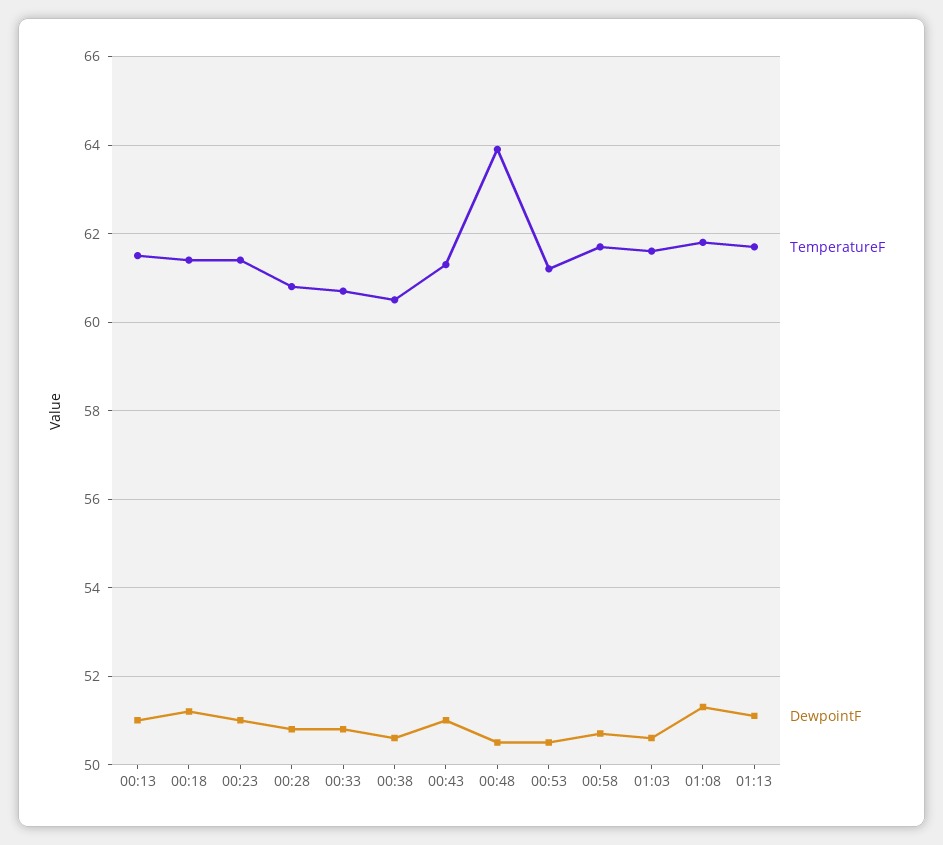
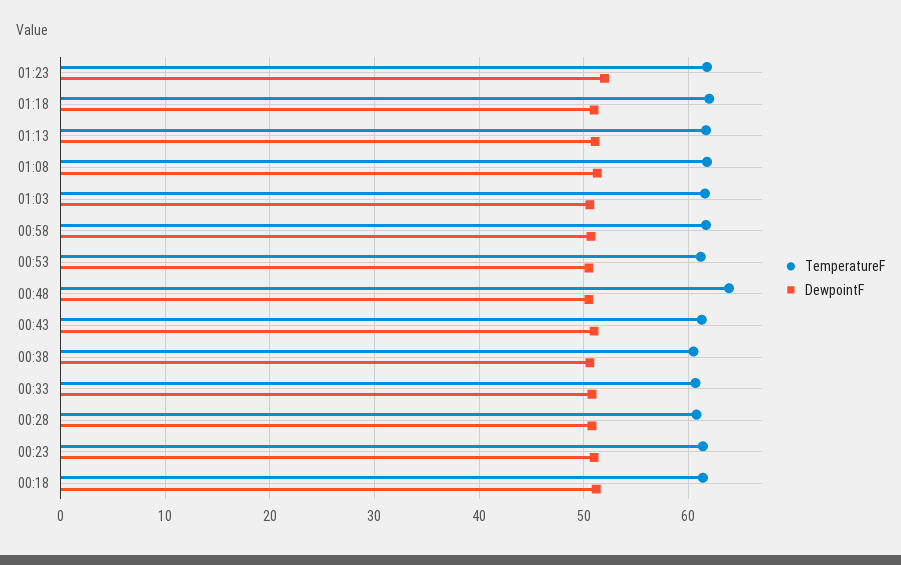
TemperatureF, 00:13: 61.5 -> none
DewpointF, 00:13: 51 -> none
TemperatureF, 01:23: none -> 62
DewpointF, 01:23: none -> 52
TemperatureF, 01:18: none -> 62
DewpointF, 01:18: none -> 51

